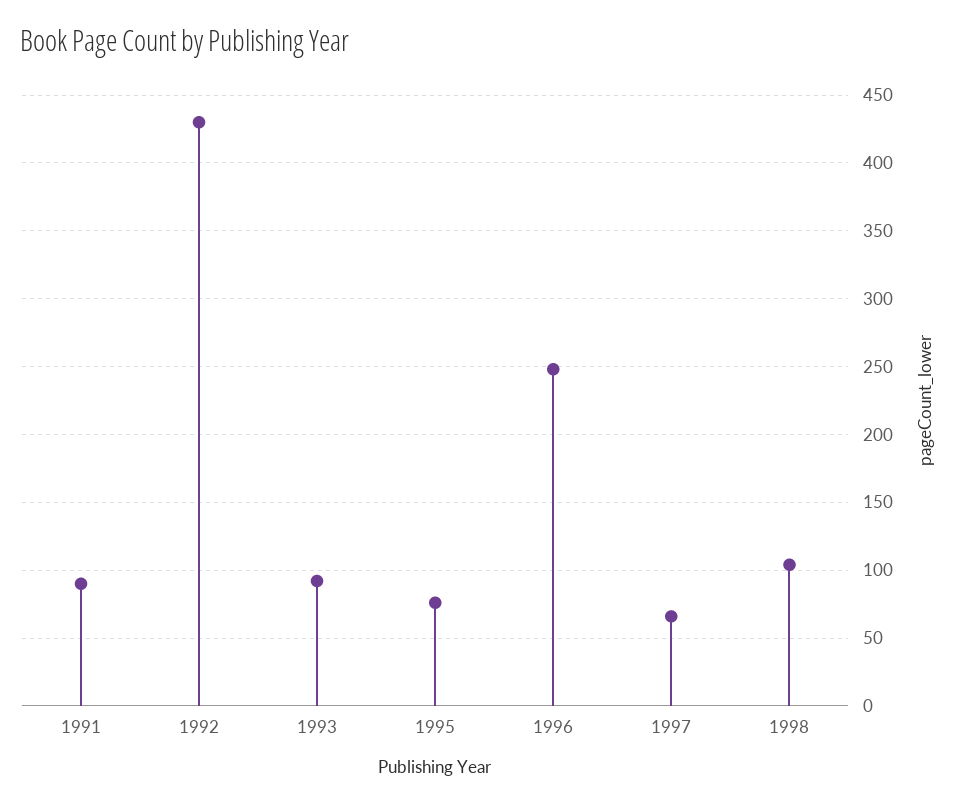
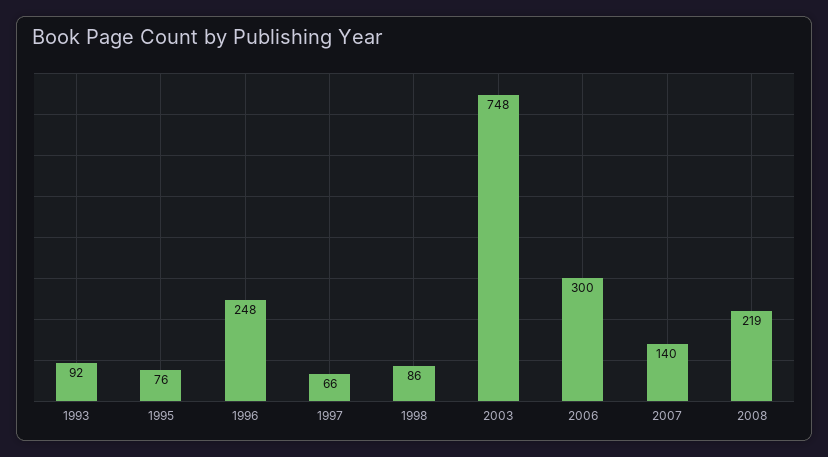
1991: 90 -> none
1992: 430 -> none
1998: 105 -> 86
2003: none -> 748
2006: none -> 300
2007: none -> 140
2008: none -> 219

